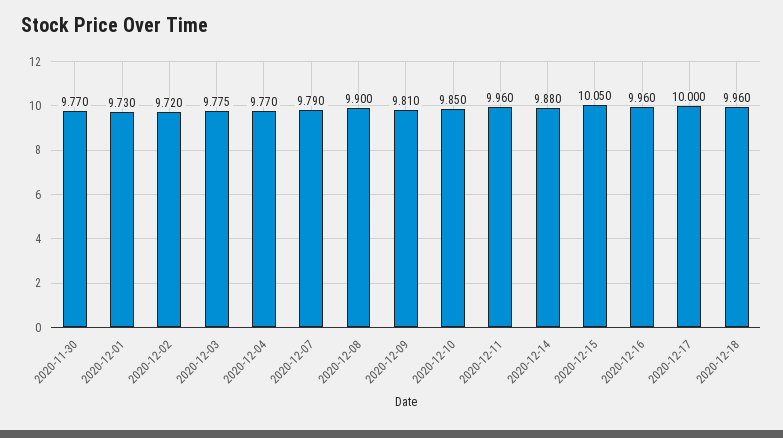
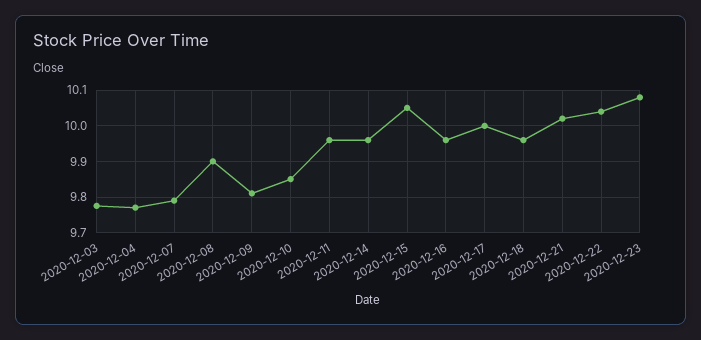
2020-11-30: 9.77 -> none
2020-12-01: 9.73 -> none
2020-12-02: 9.72 -> none
2020-12-14: 9.88 -> 9.96
2020-12-21: none -> 10.02
2020-12-22: none -> 10.04
2020-12-23: none -> 10.08

